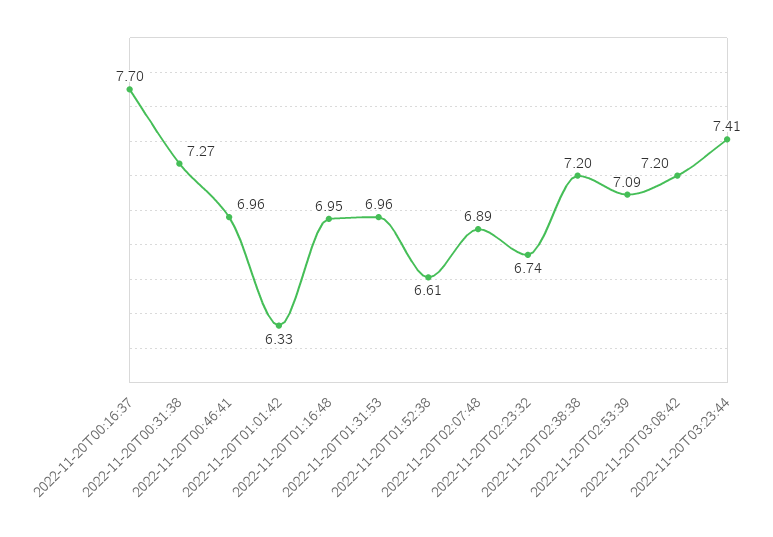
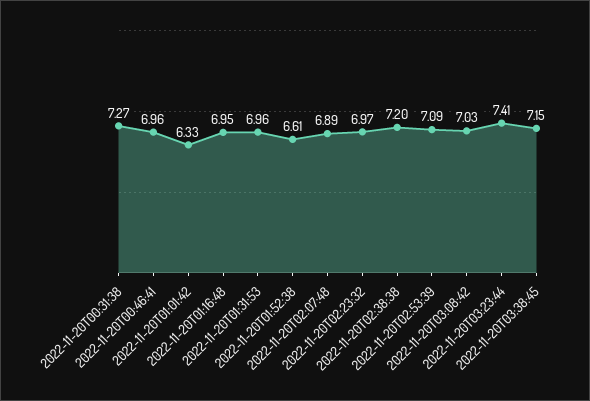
2022-11-20T00:16:37: 7.7 -> none
2022-11-20T02:23:32: 6.74 -> 6.97
2022-11-20T03:08:42: 7.2 -> 7.03
2022-11-20T03:38:45: none -> 7.15

